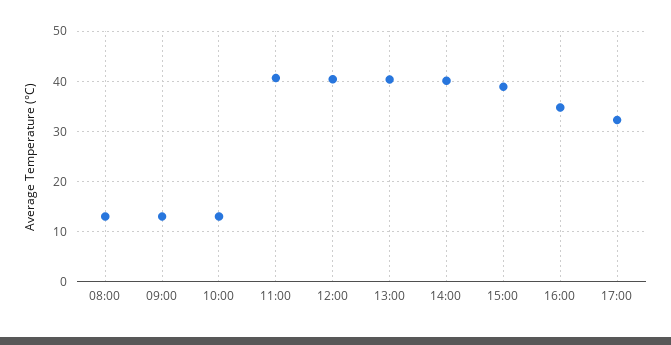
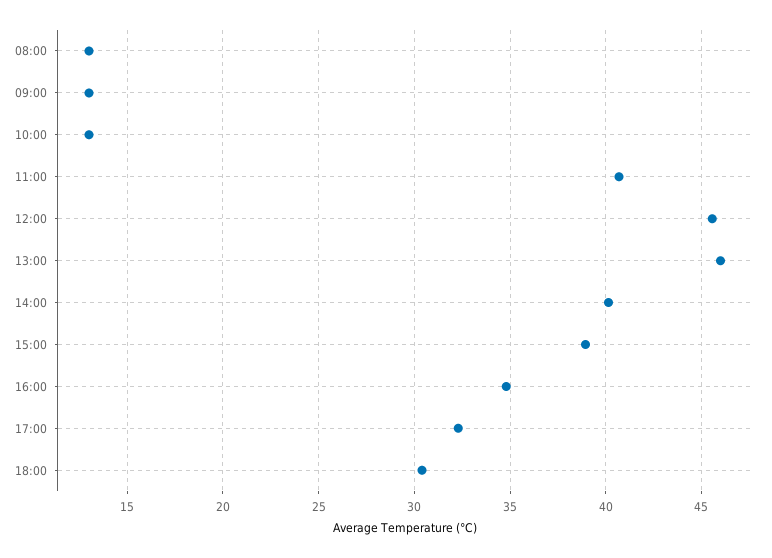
12:00: 40 -> 45.5
13:00: 40 -> 46
18:00: none -> 30.5

